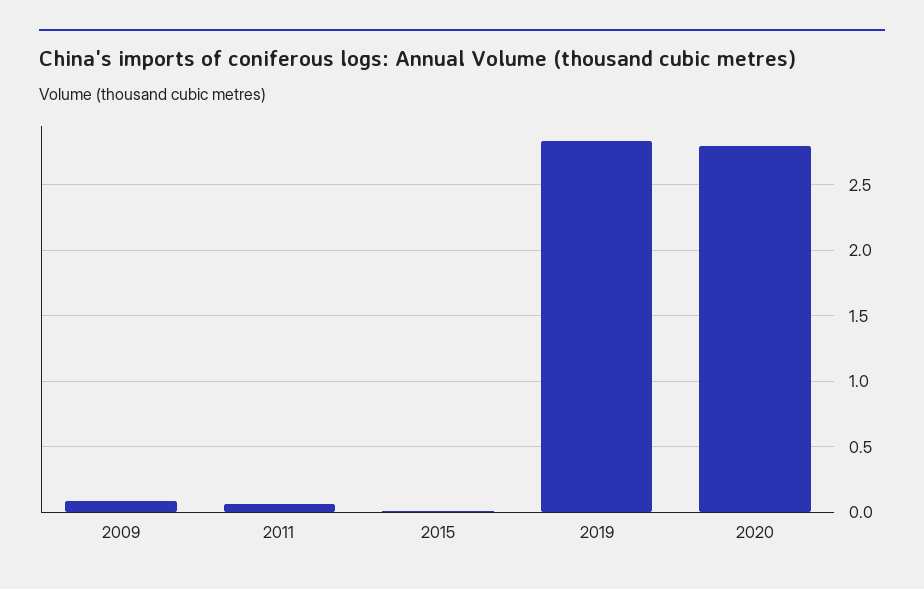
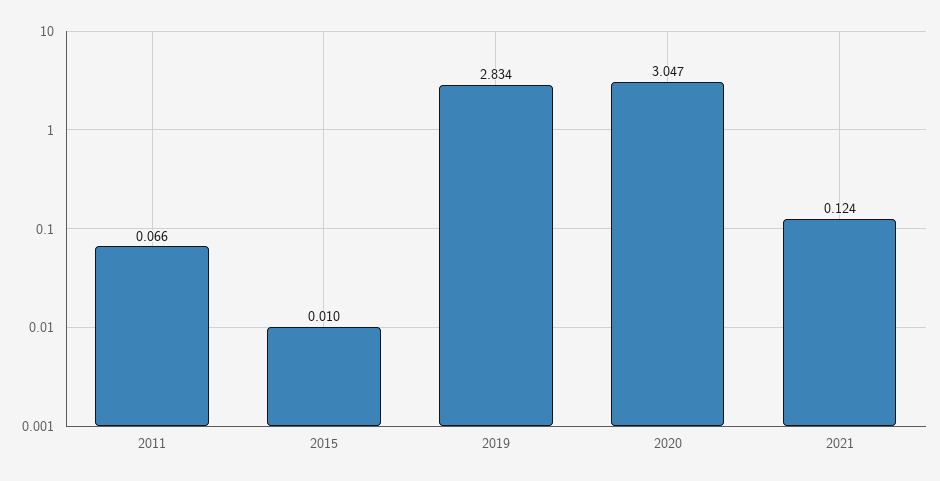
2009: 0.1 -> none
2020: 2.8 -> 3.047
2021: none -> 0.124

